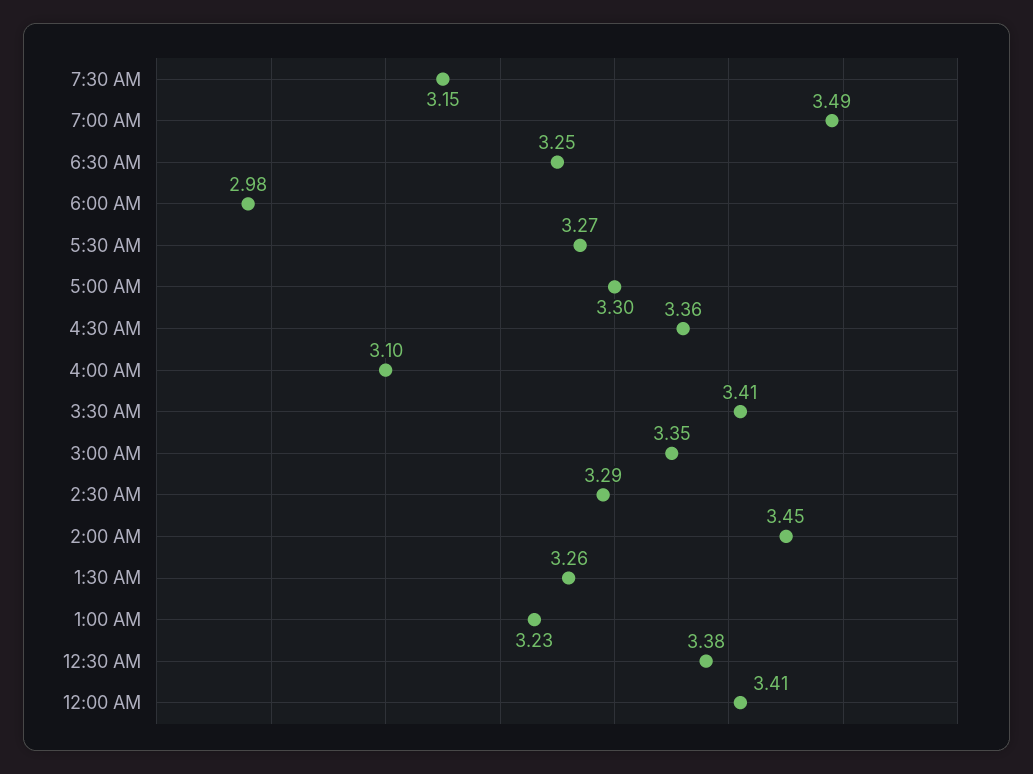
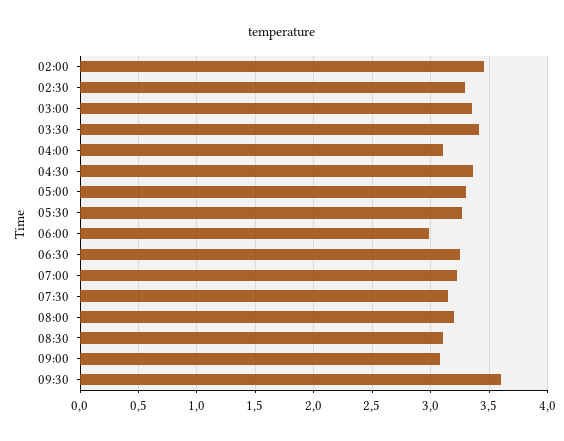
7:00 AM: 3.49 -> 3.2
1:30 AM: 3.26 -> none
1:00 AM: 3.23 -> none
12:30 AM: 3.38 -> none
12:00 AM: 3.41 -> none
08:00: none -> 3.2
08:30: none -> 3.1
09:00: none -> 3.1
09:30: none -> 3.6

